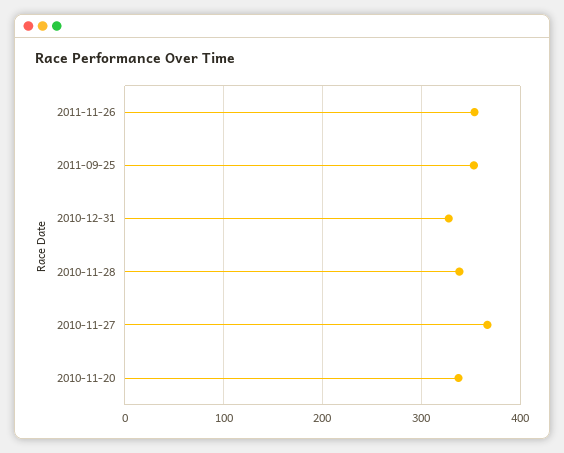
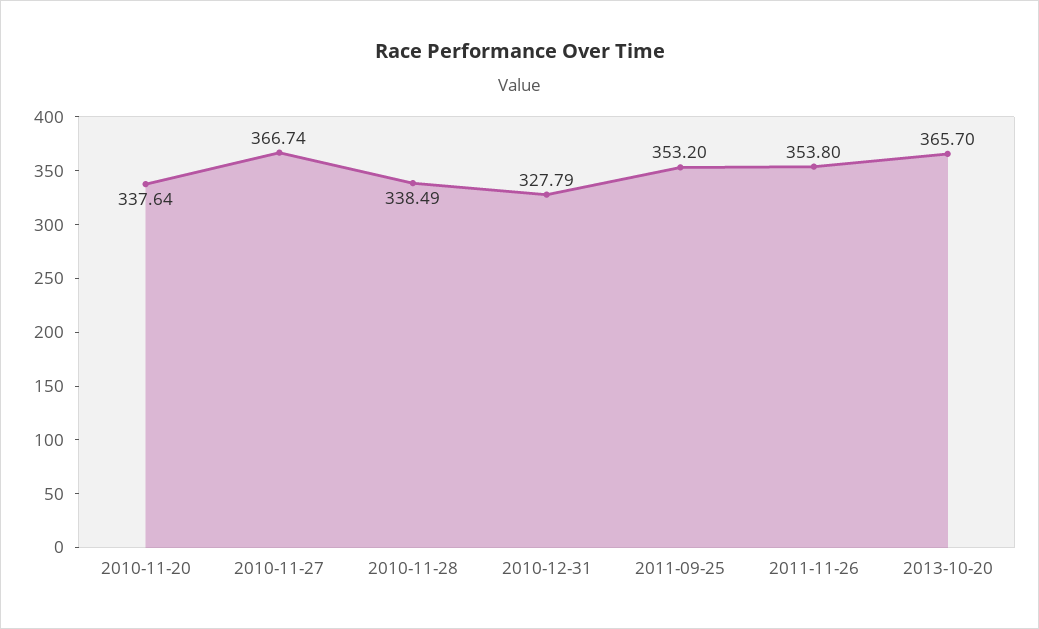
2013-10-20: none -> 365.7

